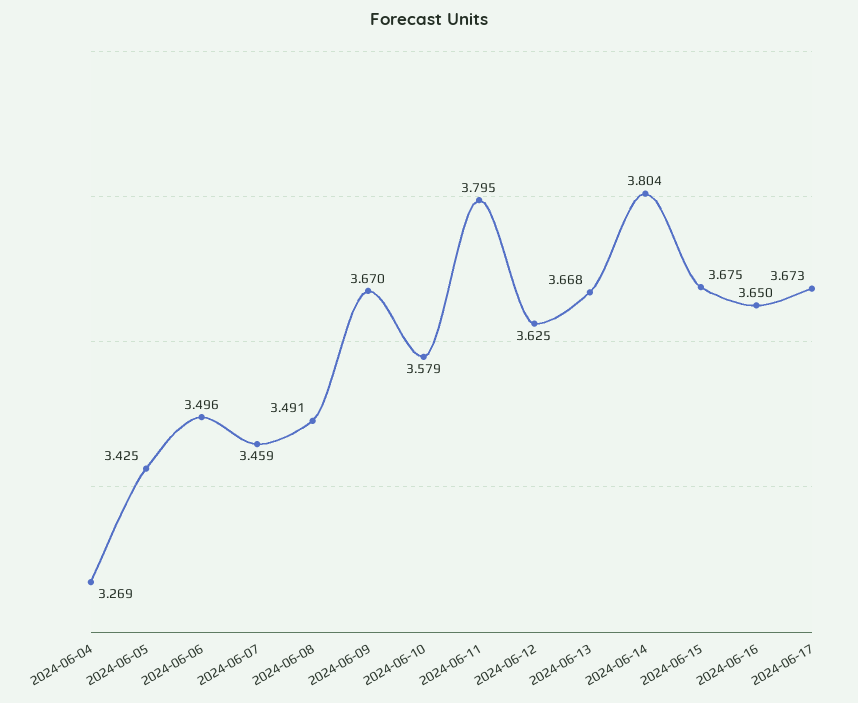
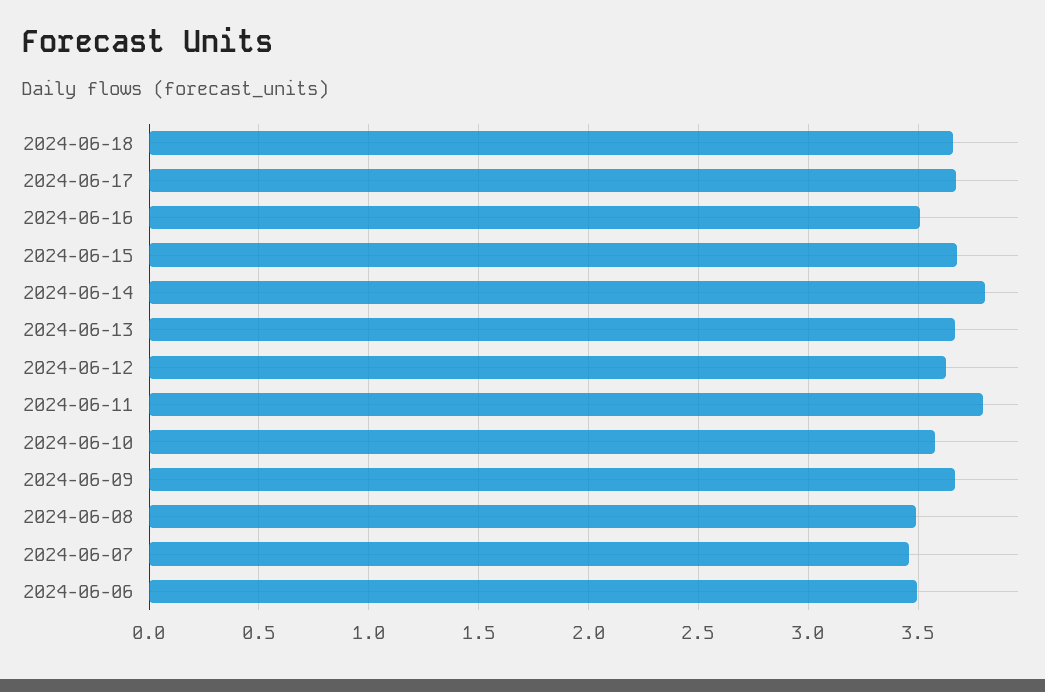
2024-06-04: 3.269 -> none
2024-06-05: 3.425 -> none
2024-06-16: 3.65 -> 3.5
2024-06-18: none -> 3.65

